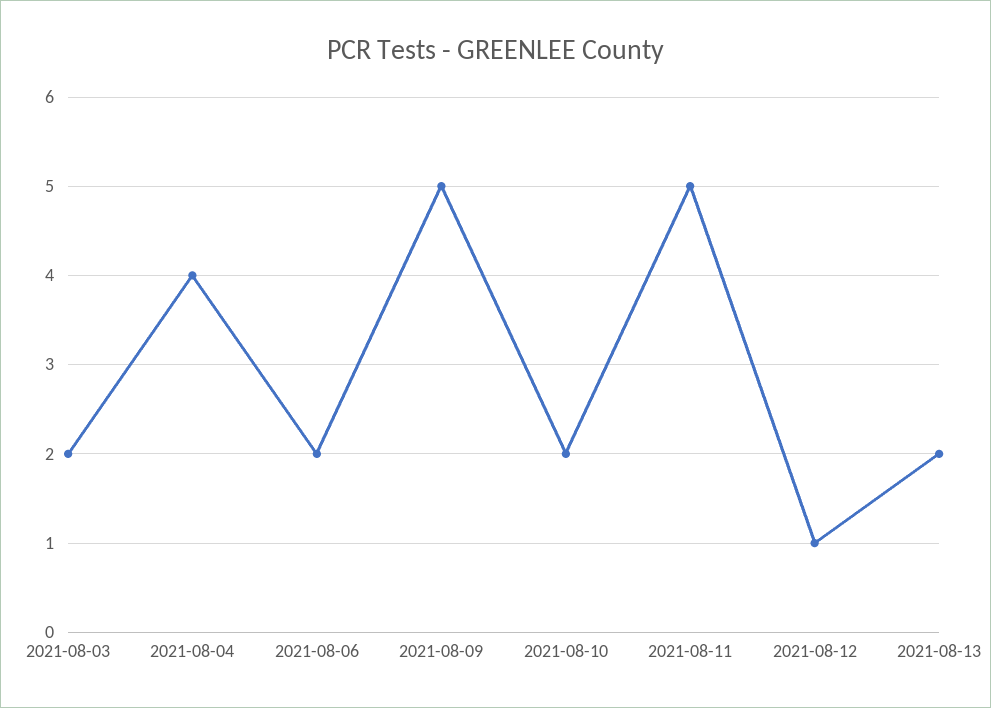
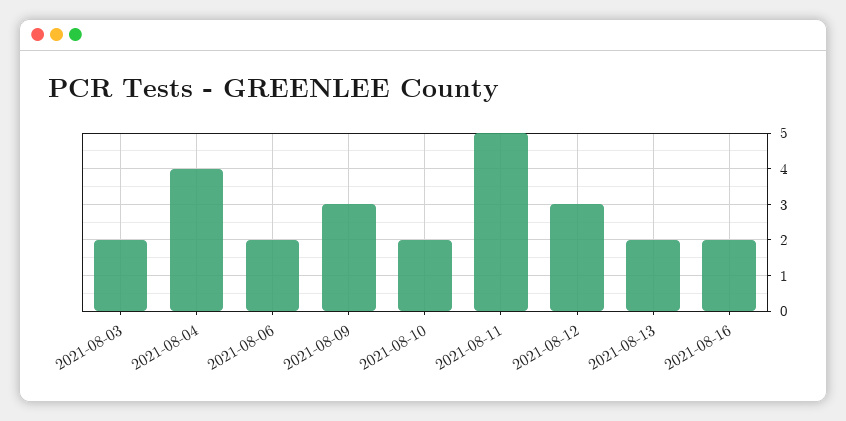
2021-08-09: 5 -> 3
2021-08-12: 1 -> 3
2021-08-16: none -> 2

